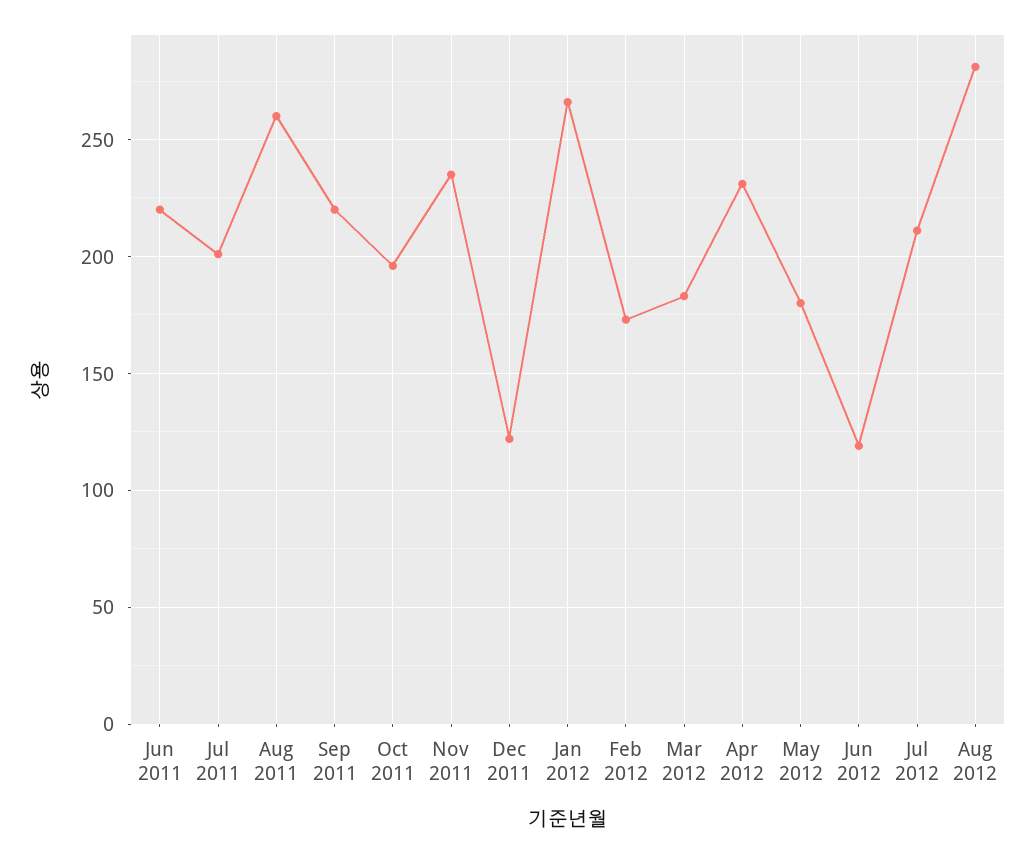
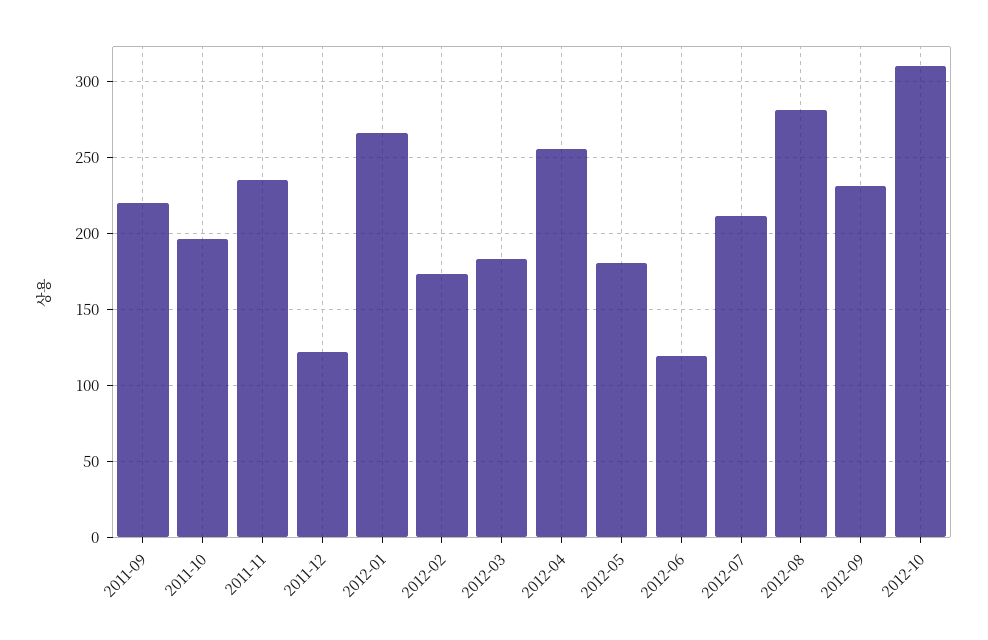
Jun 2011: 220 -> none
Jul 2011: 200 -> none
Aug 2011: 260 -> none
Apr 2012: 230 -> 255
2012-09: none -> 230
2012-10: none -> 310

